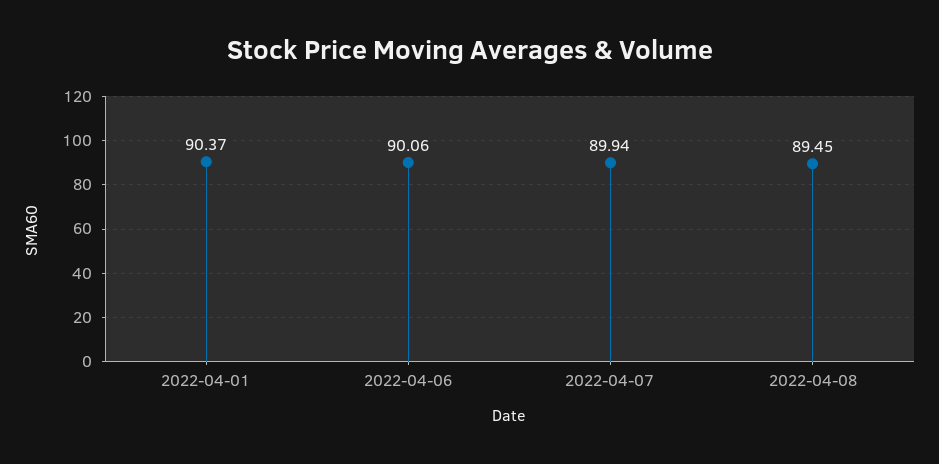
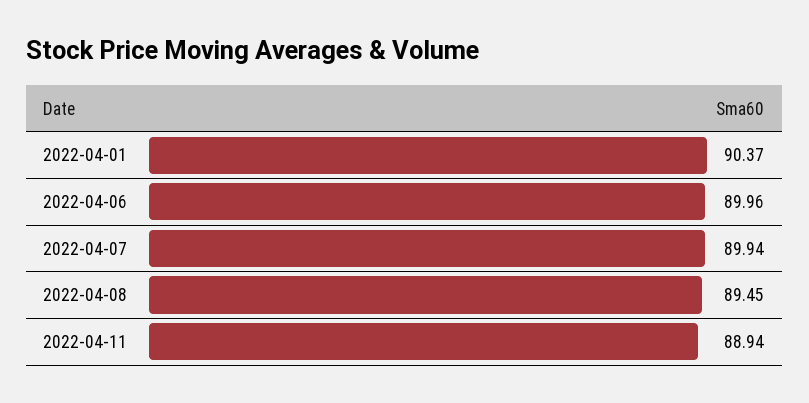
2022-04-06: 90.06 -> 89.96
2022-04-11: none -> 88.94

